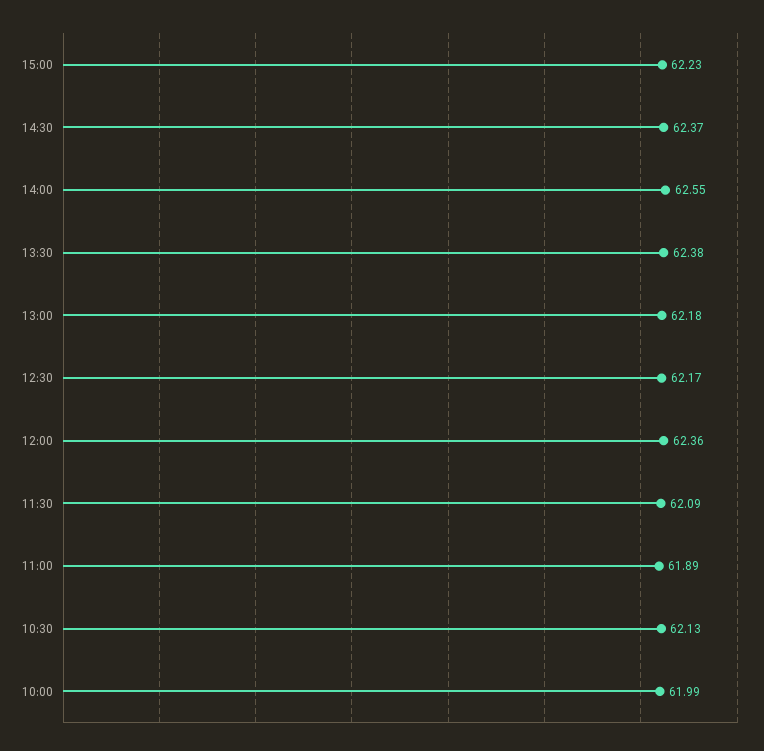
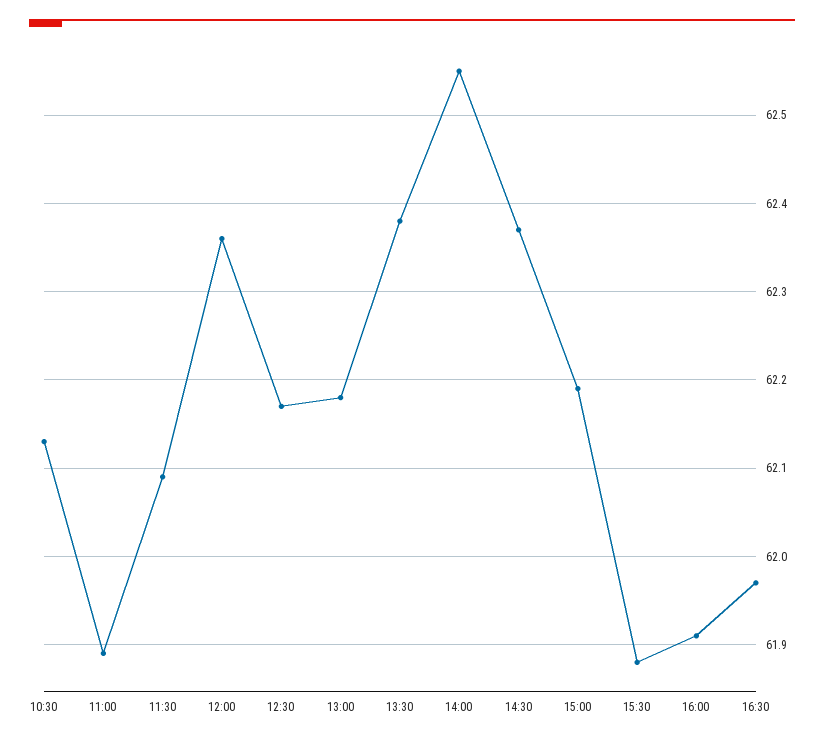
15:00: 62.23 -> 62.19
10:00: 61.99 -> none
15:30: none -> 61.88
16:00: none -> 61.91
16:30: none -> 61.97

